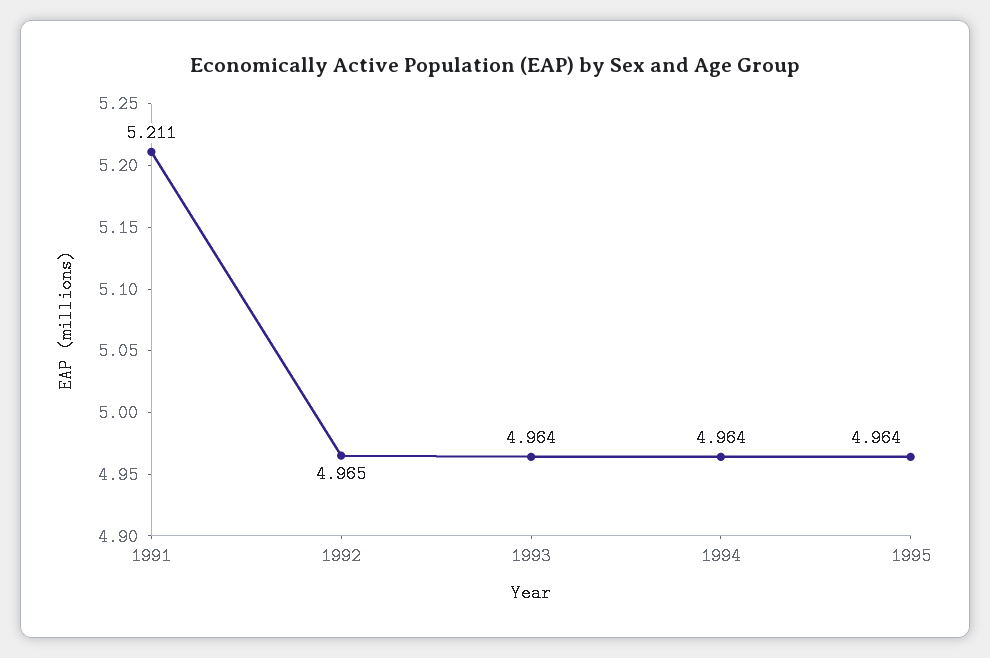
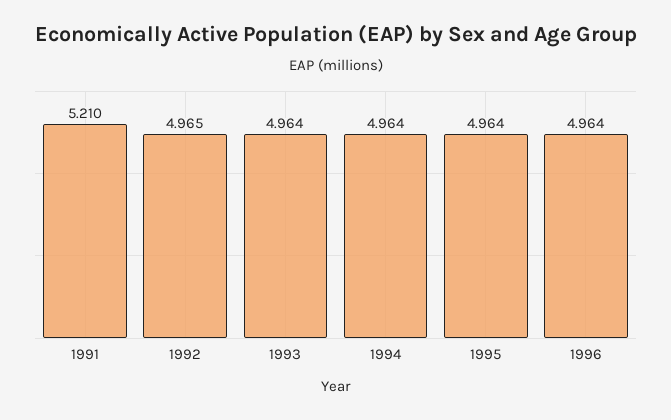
1991: 5.211 -> 5.21
1996: none -> 4.964

